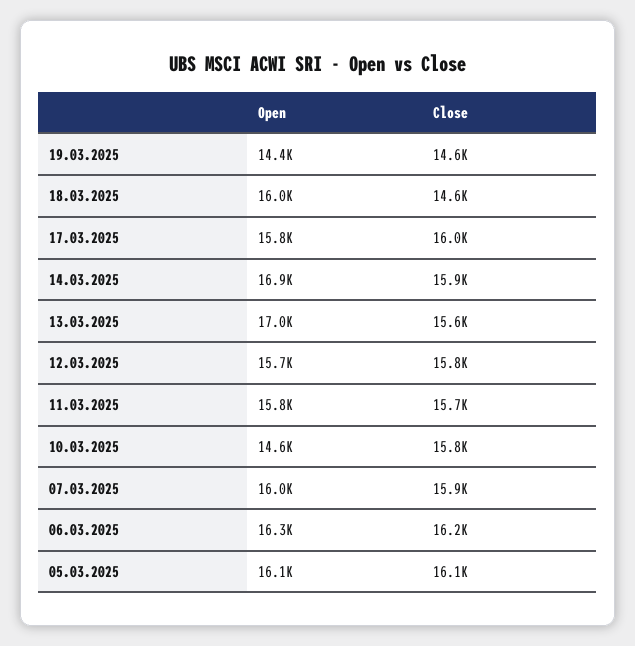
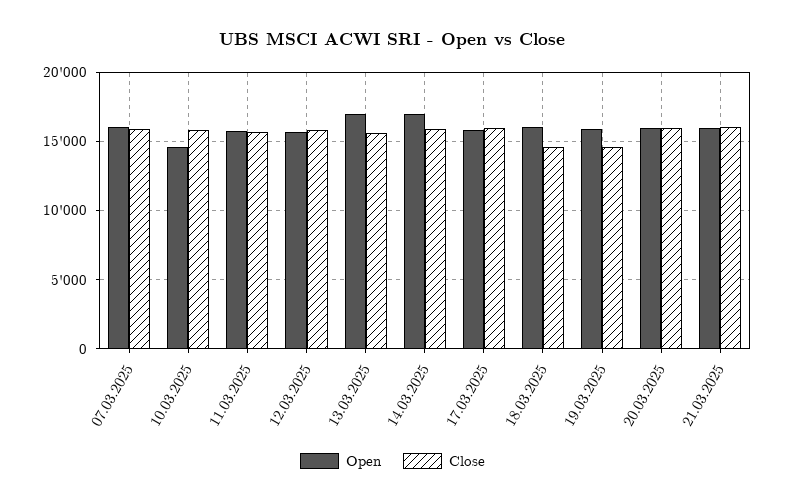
Open, 19.03.2025: 14400 -> 16000
Open, 06.03.2025: 16300 -> none
Close, 06.03.2025: 16200 -> none
Open, 05.03.2025: 16100 -> none
Close, 05.03.2025: 16100 -> none
Open, 20.03.2025: none -> 16000
Close, 20.03.2025: none -> 16000
Open, 21.03.2025: none -> 16000
Close, 21.03.2025: none -> 16000

